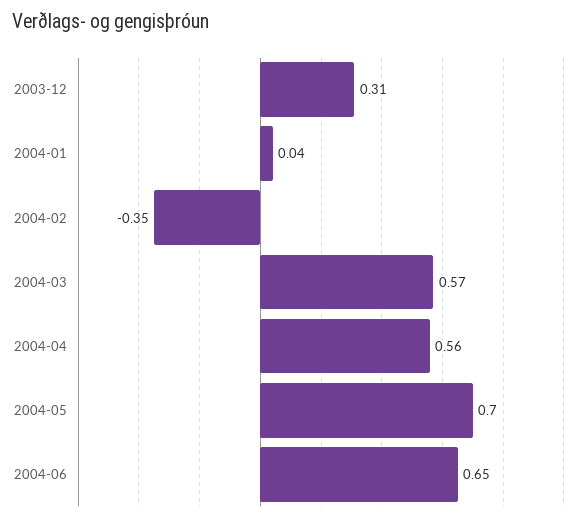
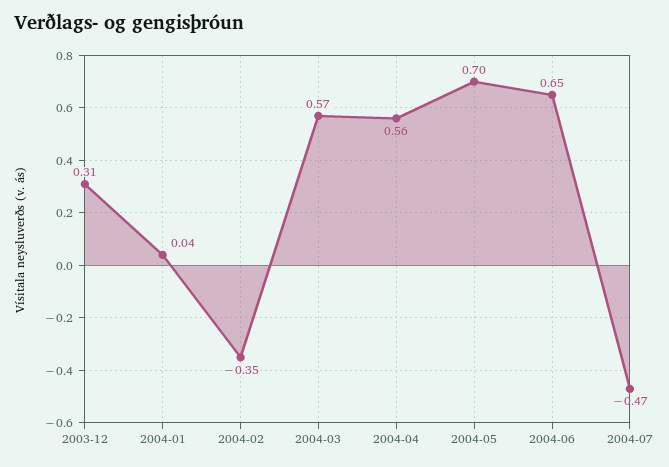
2004-07: none -> -0.47

